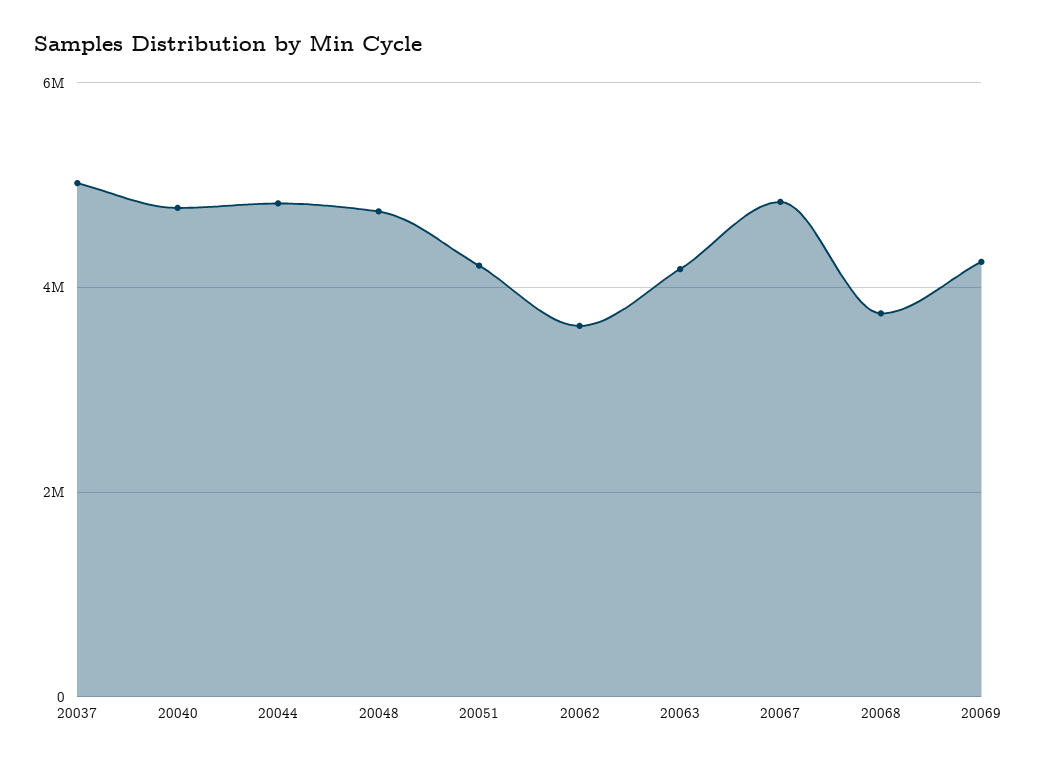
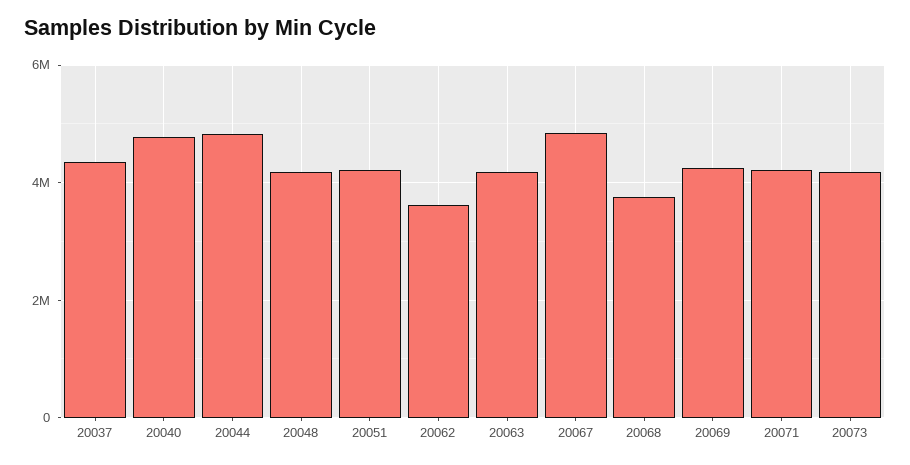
20037: 5000000 -> 4400000
20048: 4800000 -> 4200000
20071: none -> 4200000
20073: none -> 4200000

